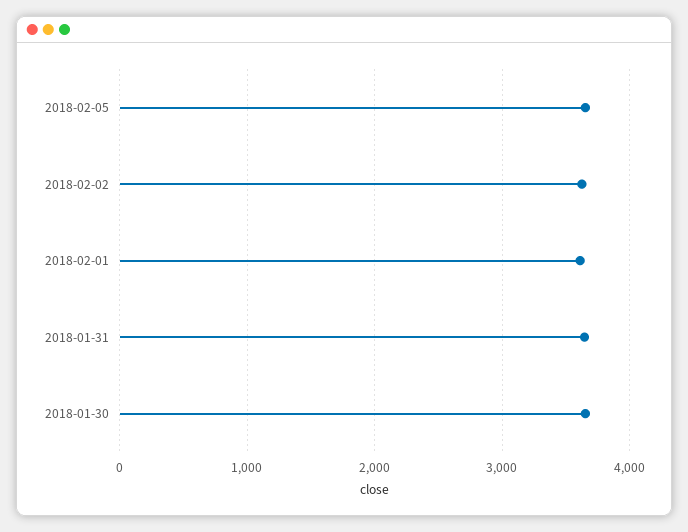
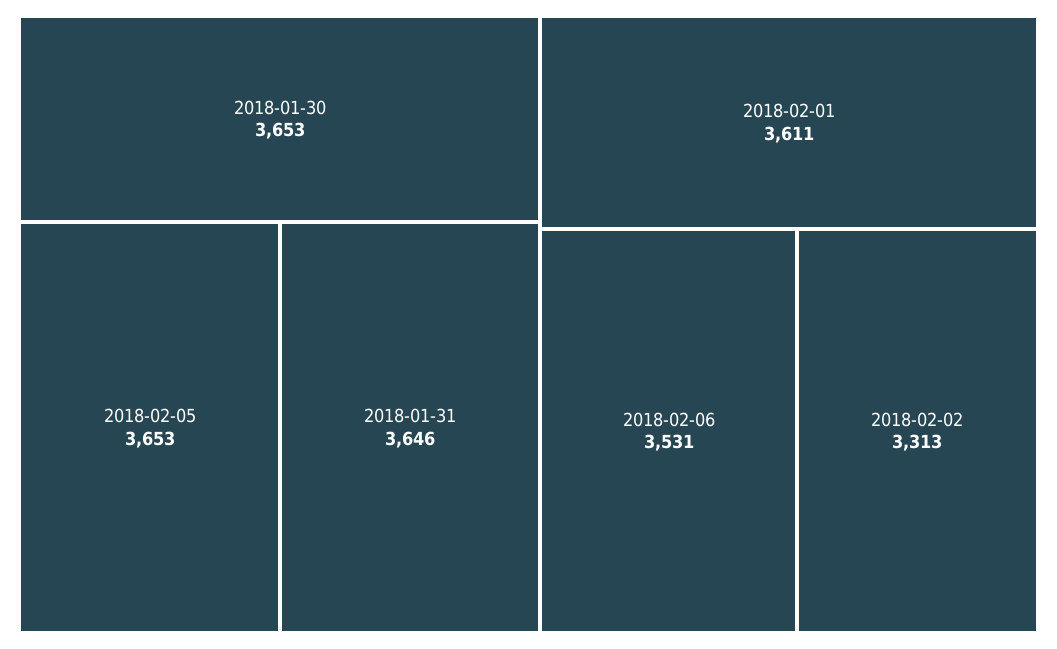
2018-02-02: 3600 -> 3313
2018-02-06: none -> 3531

